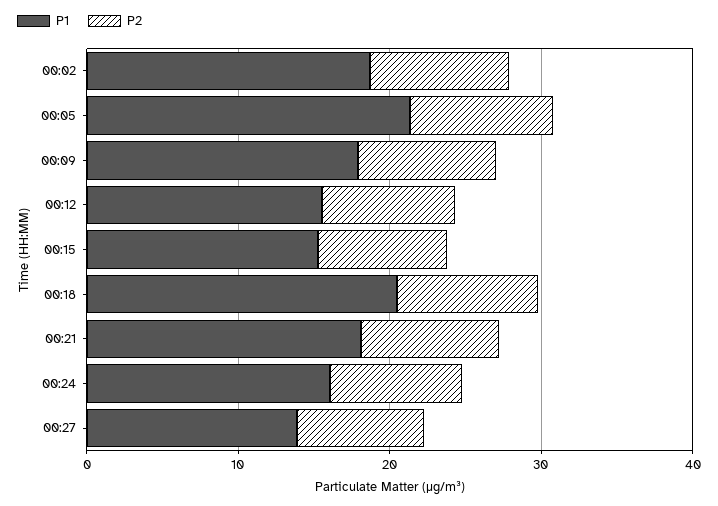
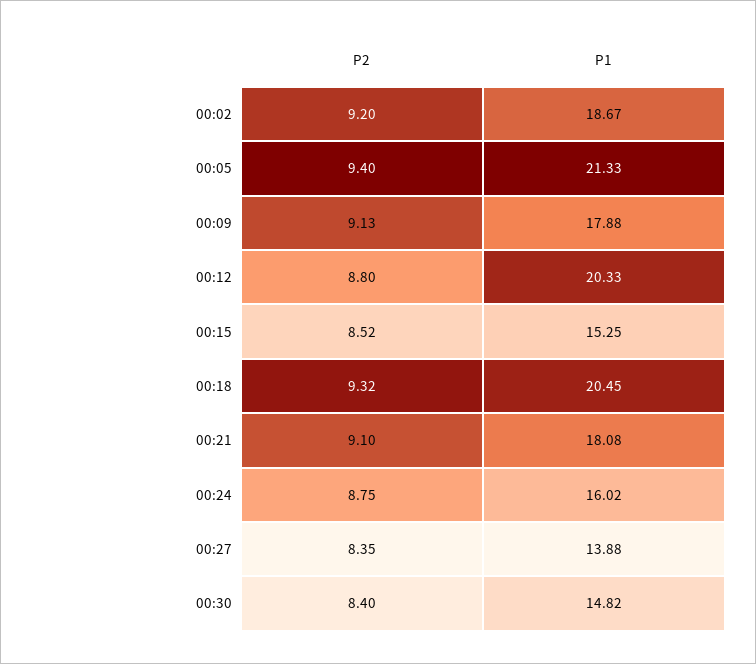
P1, 00:12: 16 -> 20.33
P2, 00:30: none -> 8.4
P1, 00:30: none -> 14.82

